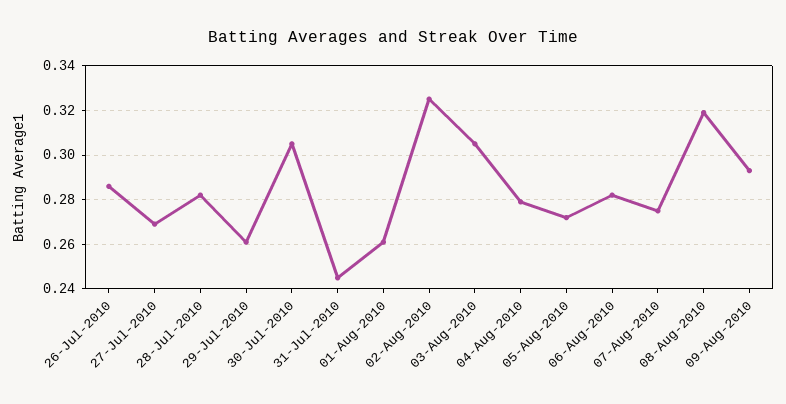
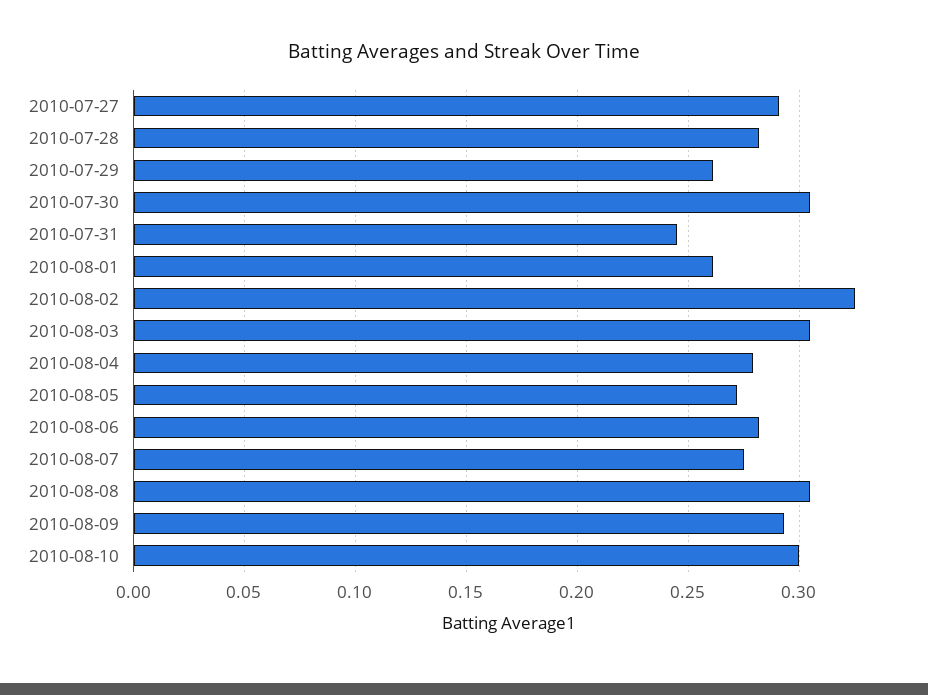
26-Jul-2010: 0.285 -> none
27-Jul-2010: 0.27 -> 0.29
08-Aug-2010: 0.32 -> 0.305
2010-08-10: none -> 0.3

